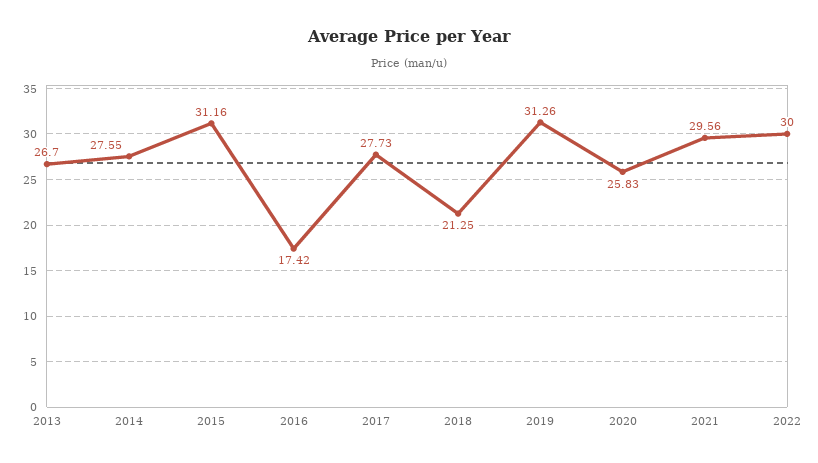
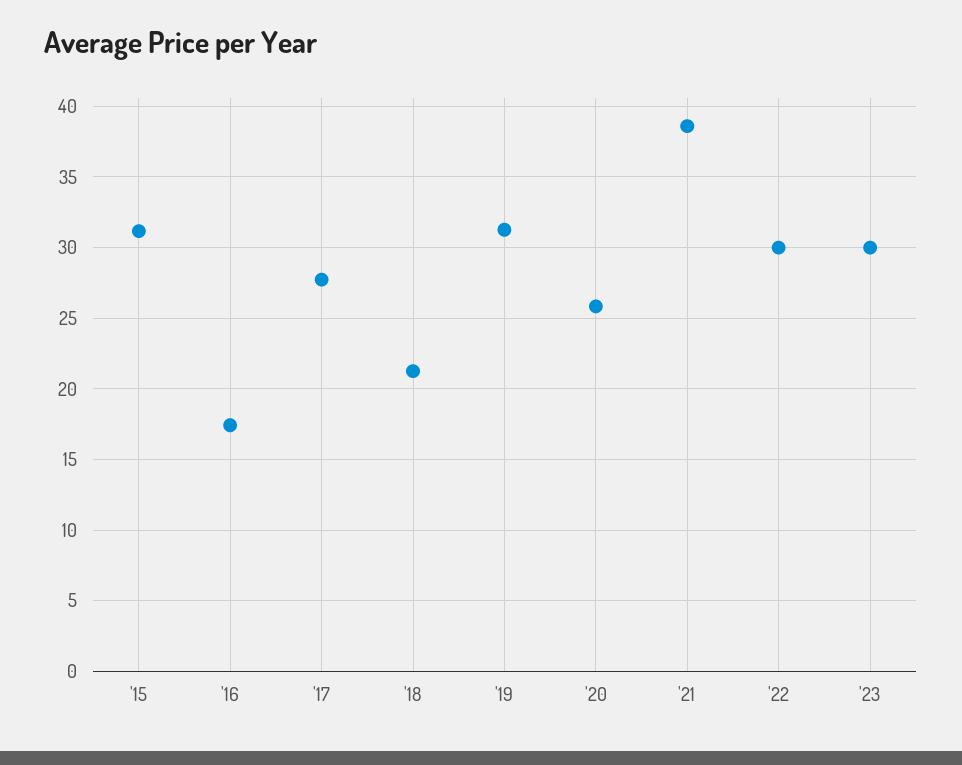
2013: 26.7 -> none
2014: 27.55 -> none
2021: 29.56 -> 38.5
'23: none -> 30

